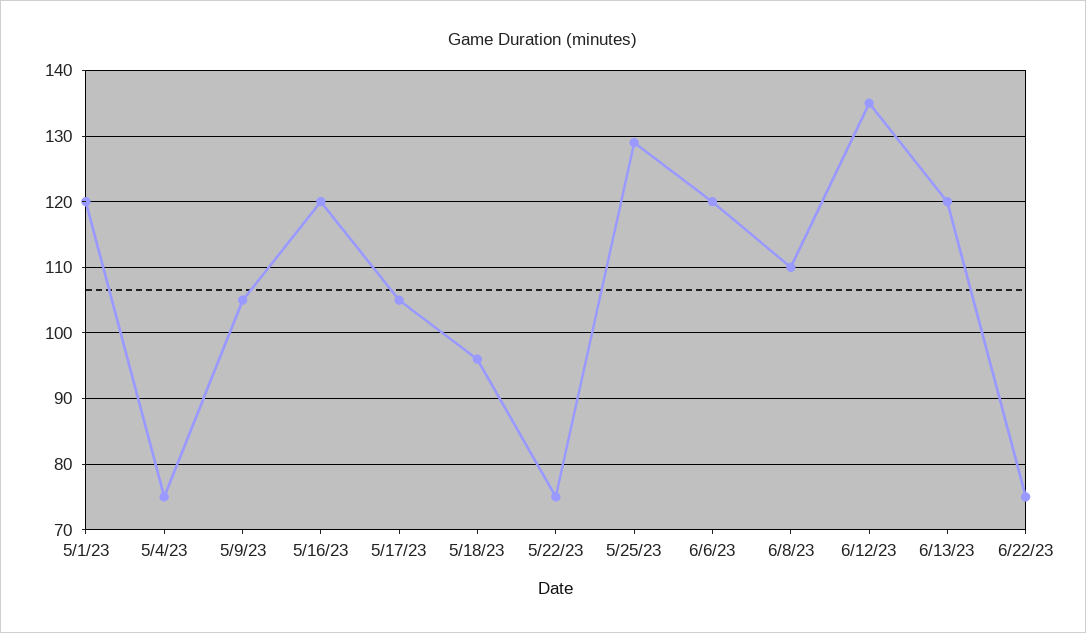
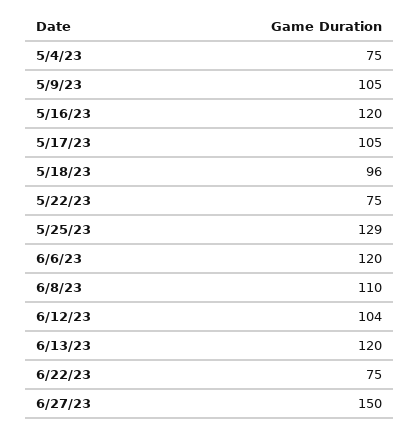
5/1/23: 120 -> none
6/12/23: 135 -> 104
6/27/23: none -> 150

